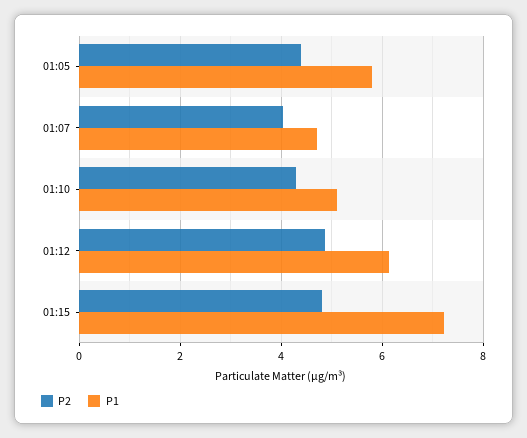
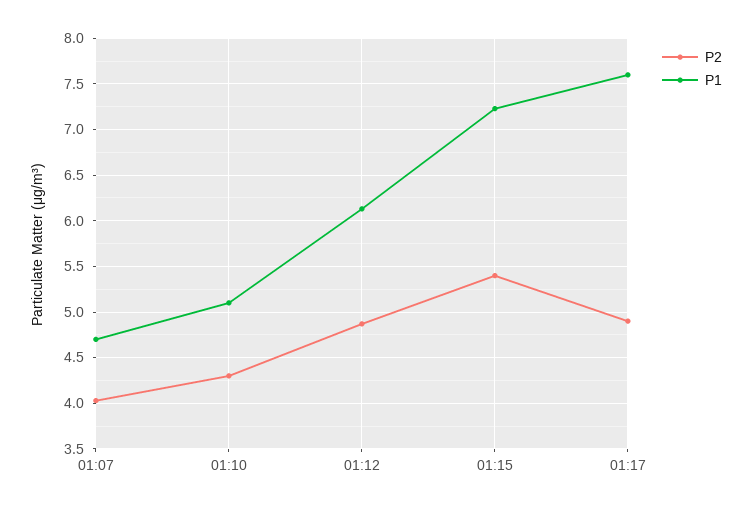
P2, 01:05: 4.4 -> none
P1, 01:05: 5.8 -> none
P2, 01:15: 4.8 -> 5.4
P2, 01:17: none -> 4.9
P1, 01:17: none -> 7.6

